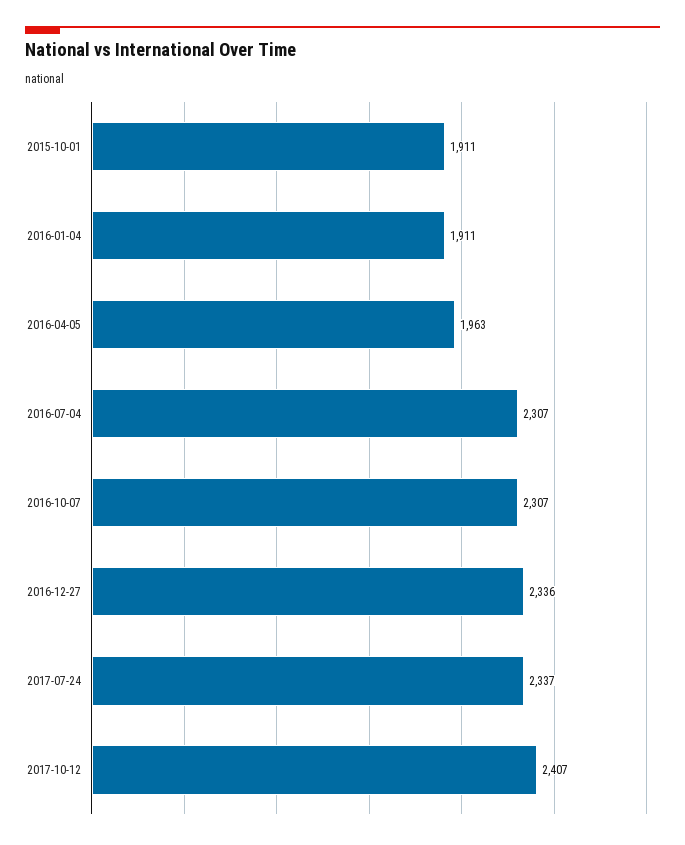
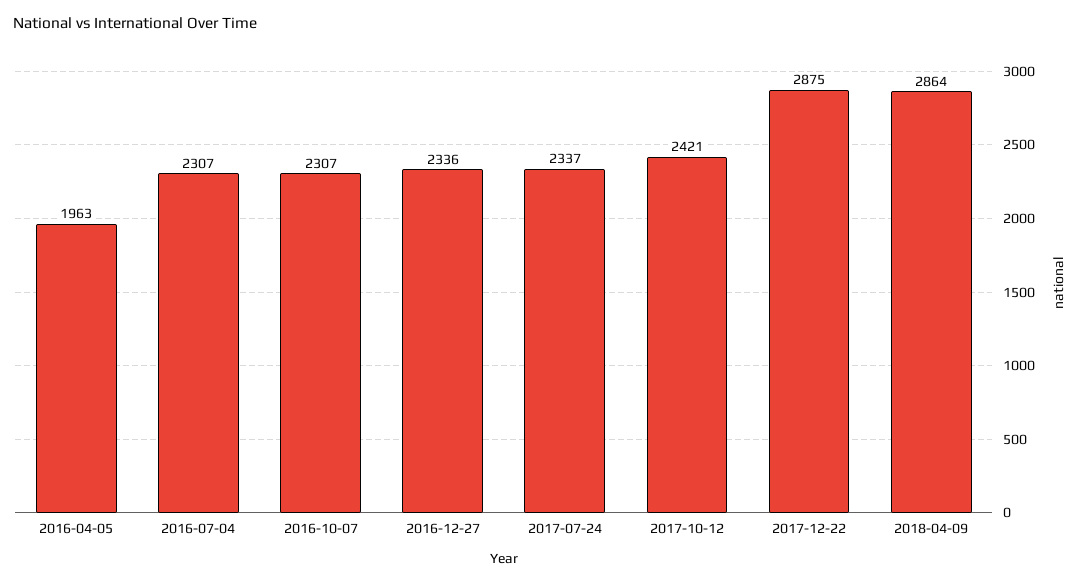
2015-10-01: 1911 -> none
2016-01-04: 1911 -> none
2017-10-12: 2407 -> 2421
2017-12-22: none -> 2875
2018-04-09: none -> 2864

